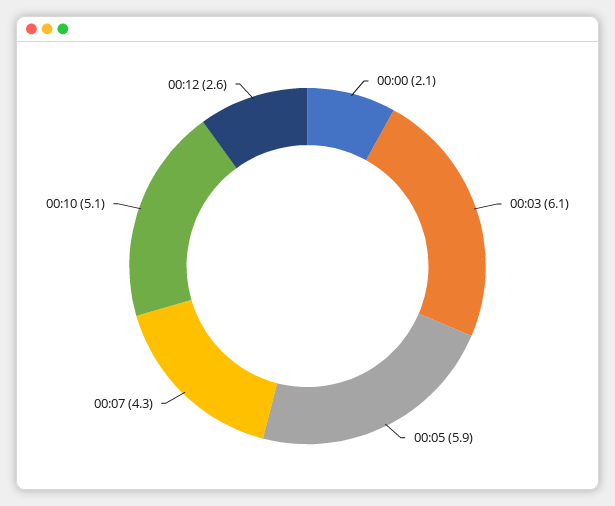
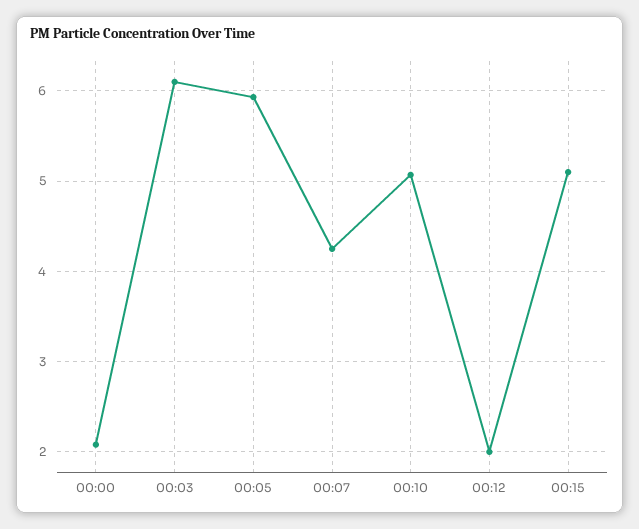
00:12: 2.6 -> 2
00:15: none -> 5.1

